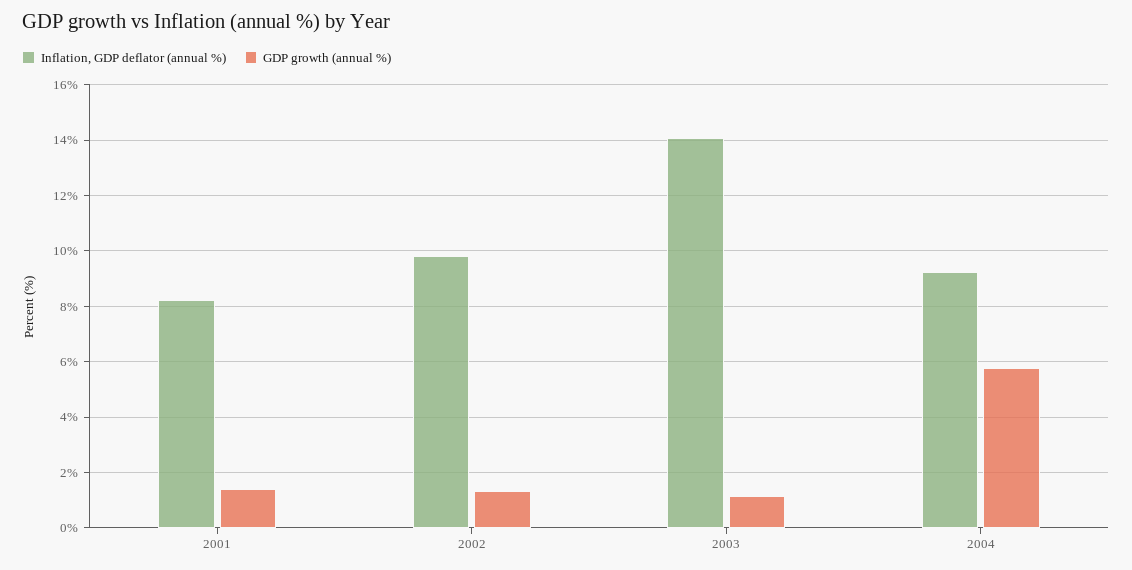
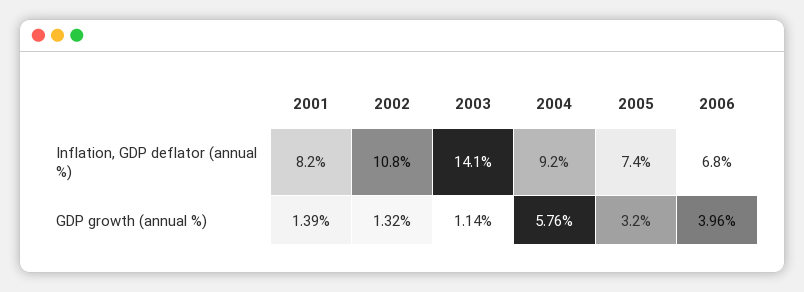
Inflation, GDP deflator (annual %), 2002: 9.75 -> 10.8
Inflation, GDP deflator (annual %), 2005: none -> 7.4
Inflation, GDP deflator (annual %), 2006: none -> 6.8
GDP growth (annual %), 2005: none -> 3.2
GDP growth (annual %), 2006: none -> 3.96

